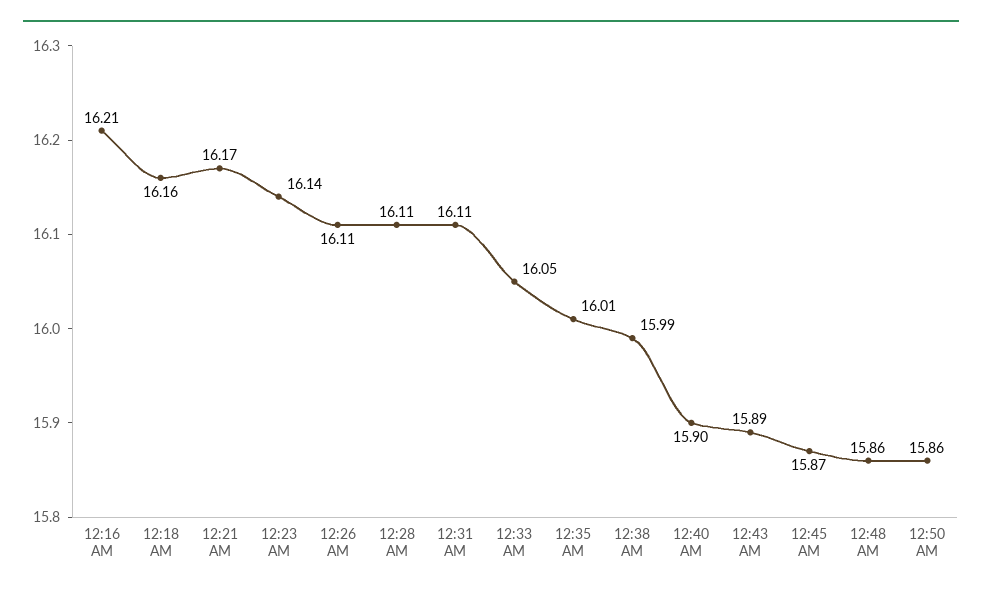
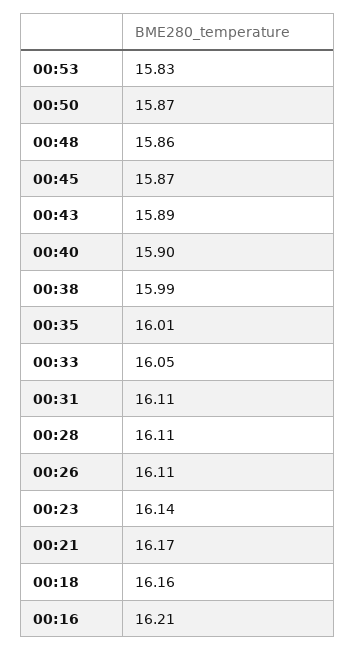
12:50 AM: 15.86 -> 15.87
00:53: none -> 15.83

